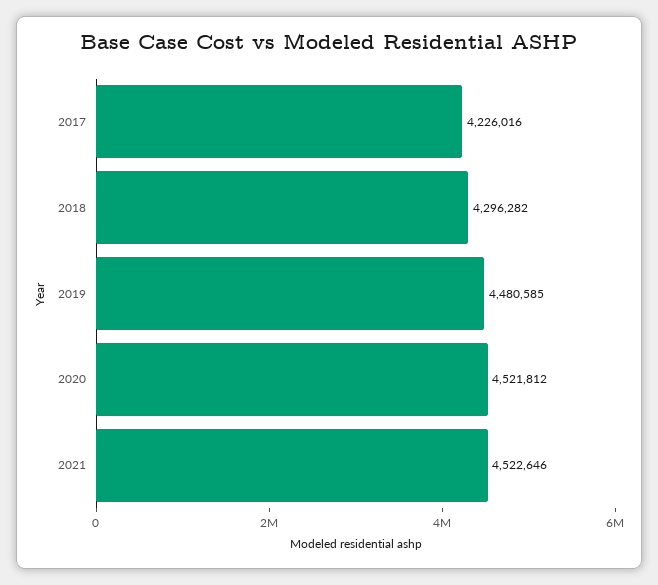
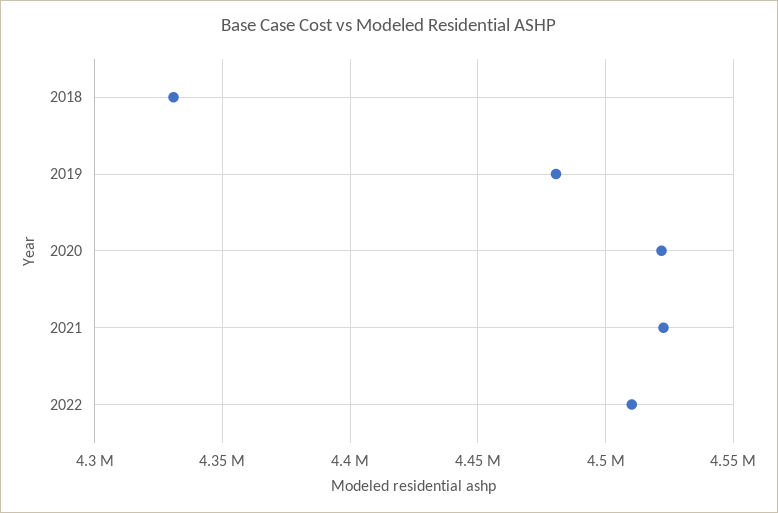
2017: 4226016 -> none
2018: 4296282 -> 4330000
2022: none -> 4510000

